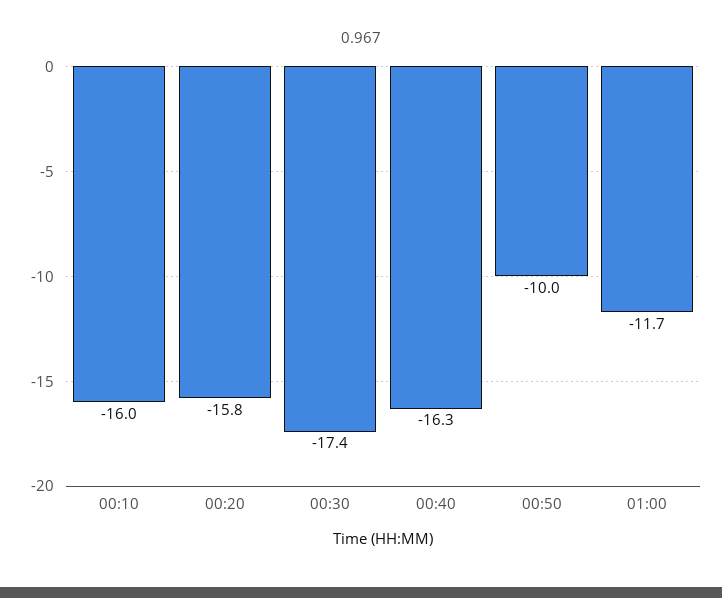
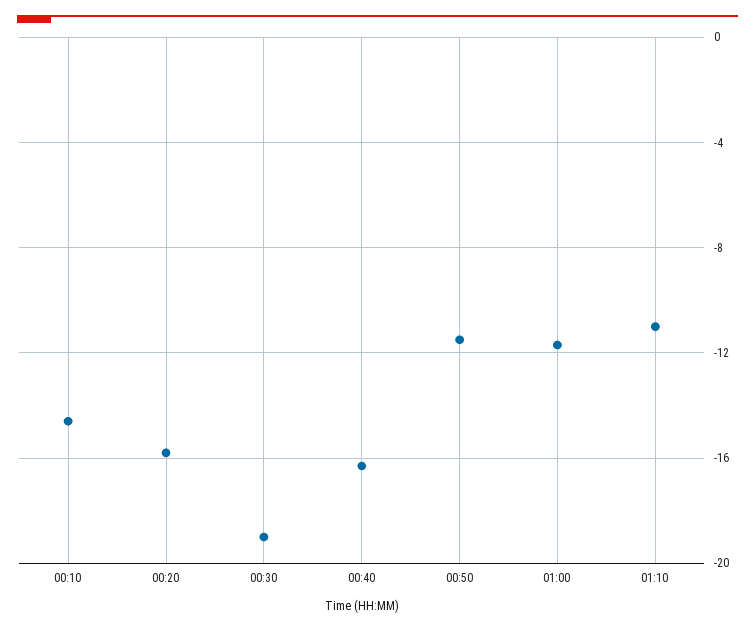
00:10: -16 -> -14.5
00:30: -17.4 -> -19
00:50: -10 -> -11.5
01:10: none -> -11

